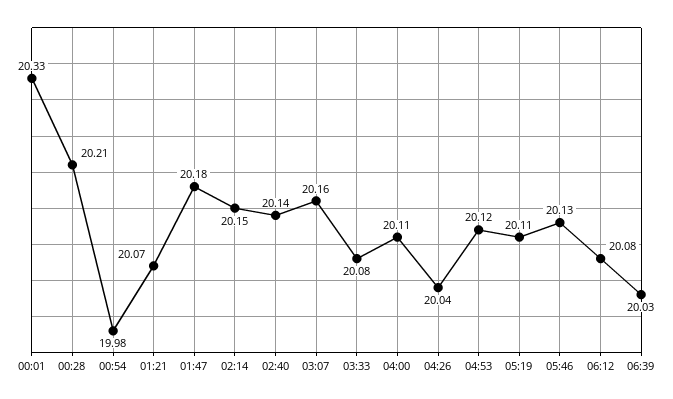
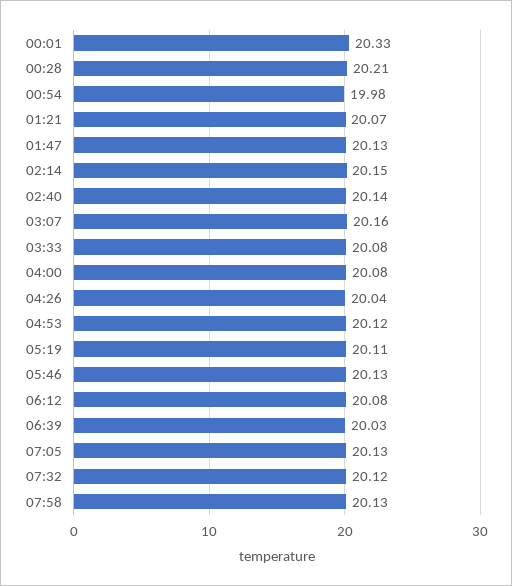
01:47: 20.18 -> 20.13
04:00: 20.11 -> 20.08
07:05: none -> 20.13
07:32: none -> 20.12
07:58: none -> 20.13

